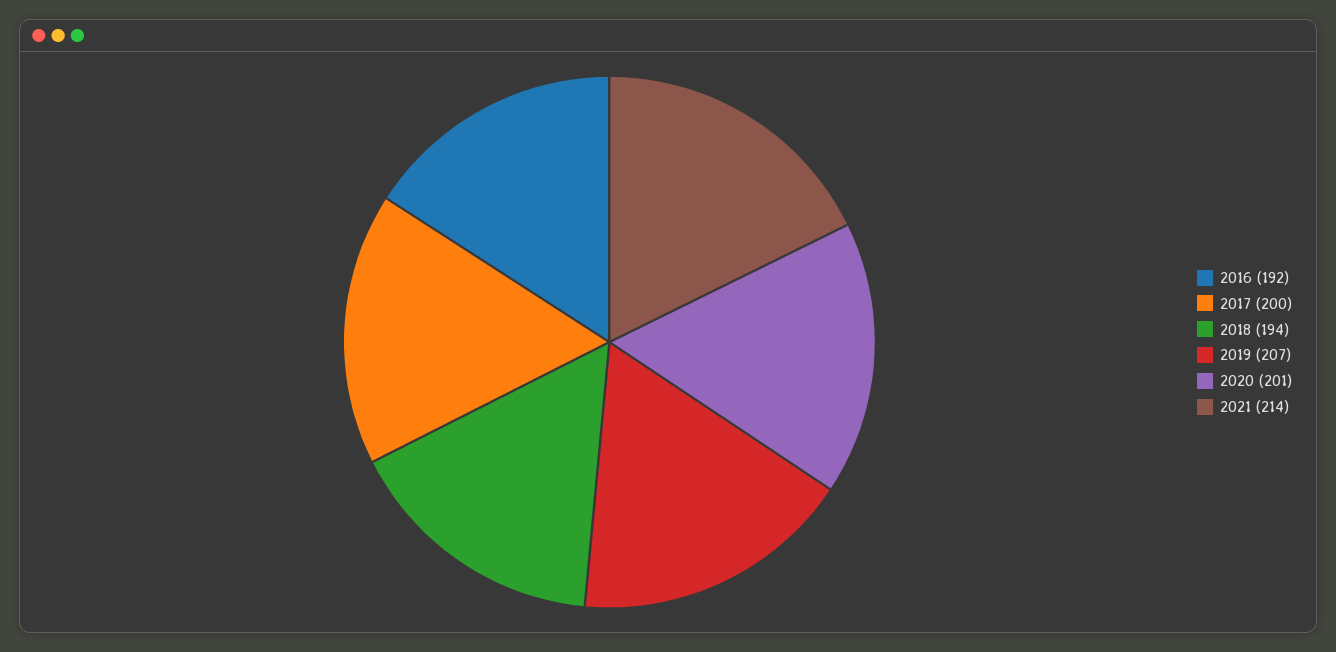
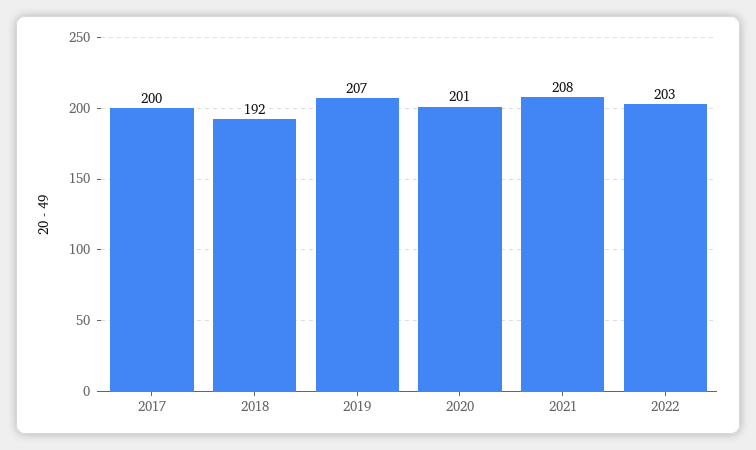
2016: 192 -> none
2018: 194 -> 192
2021: 214 -> 208
2022: none -> 203

